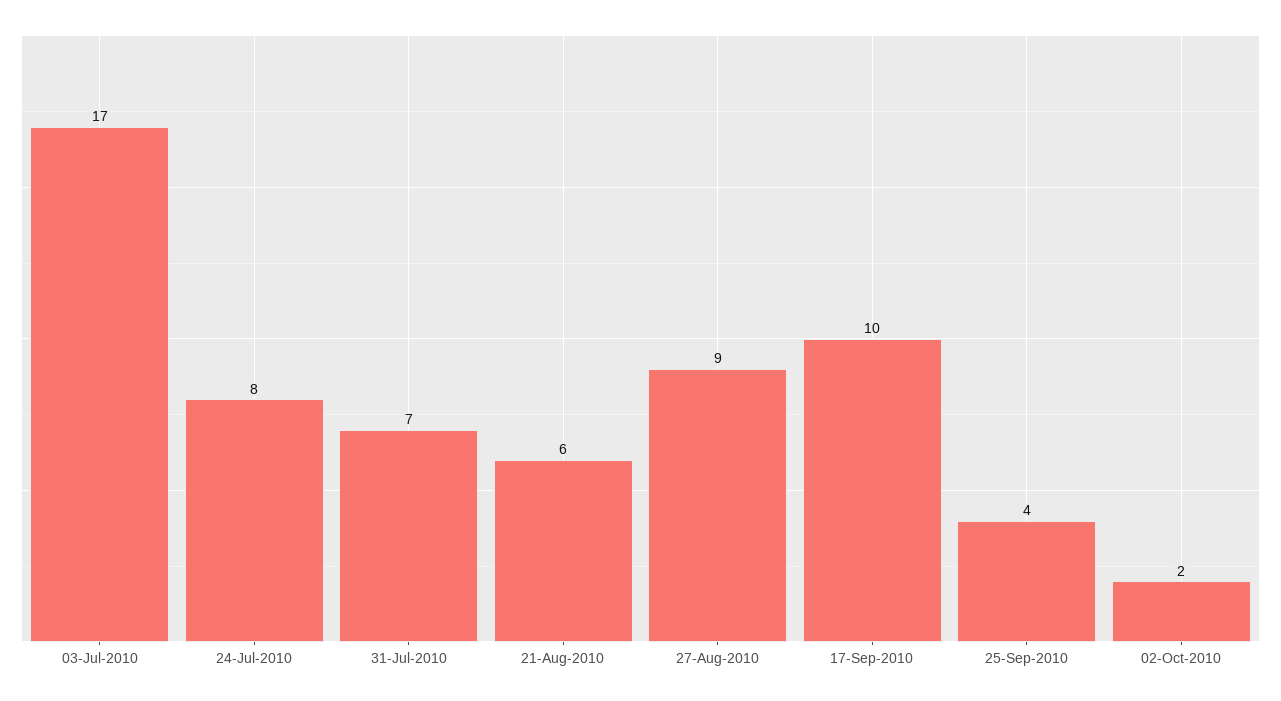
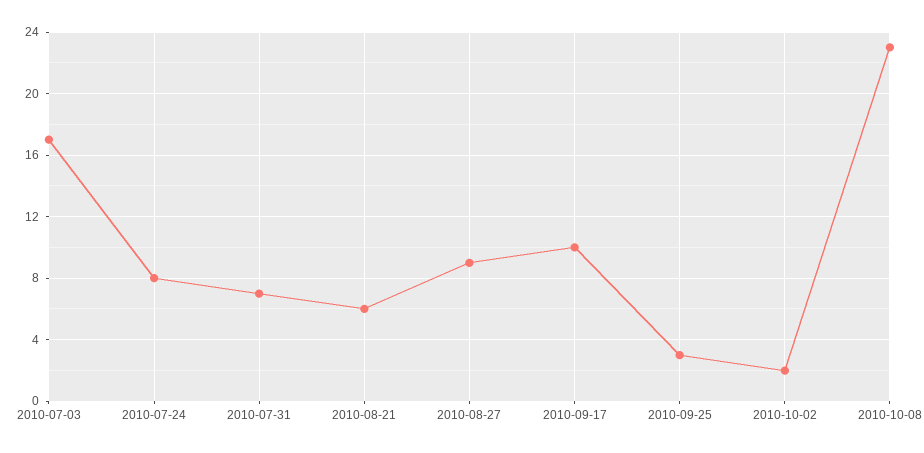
25-Sep-2010: 4 -> 3
2010-10-08: none -> 23

